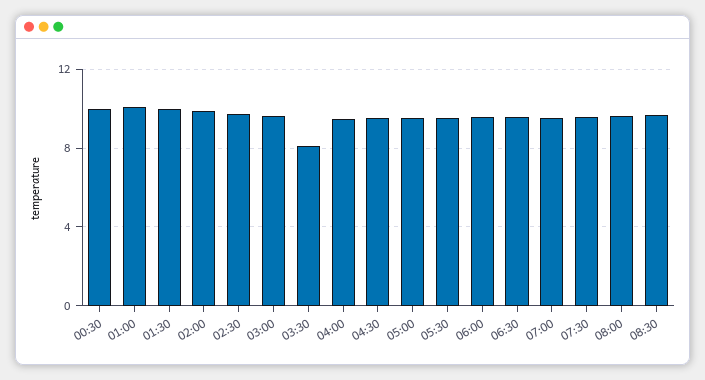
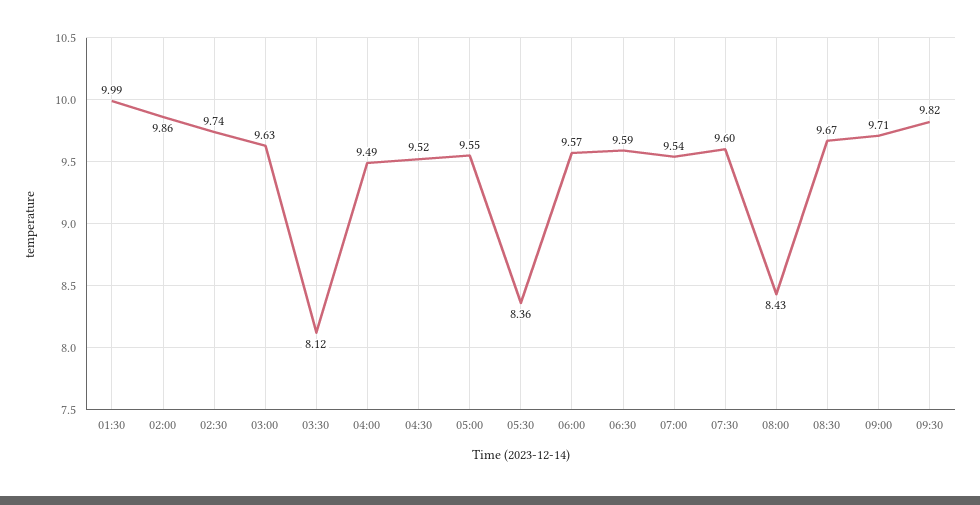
00:30: 10 -> none
01:00: 10 -> none
05:30: 9.5 -> 8.36
08:00: 9.5 -> 8.43
09:00: none -> 9.71
09:30: none -> 9.82

